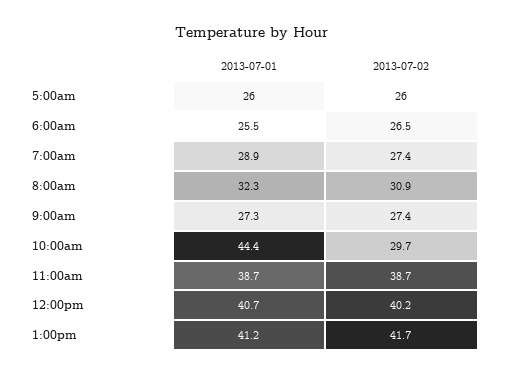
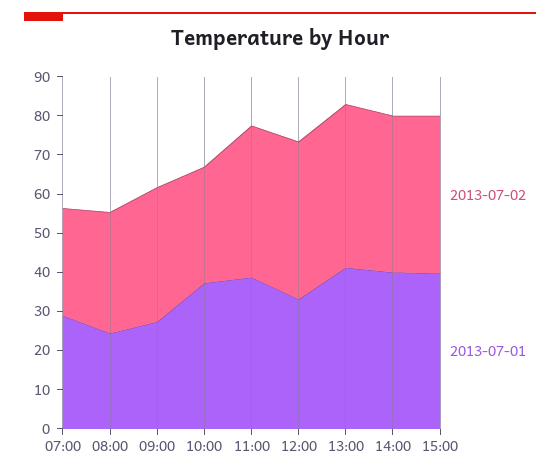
2013-07-01, 5:00am: 26 -> none
2013-07-02, 5:00am: 26 -> none
2013-07-01, 6:00am: 25.5 -> none
2013-07-02, 6:00am: 26.5 -> none
2013-07-01, 8:00am: 32.3 -> 25
2013-07-02, 9:00am: 27.4 -> 35
2013-07-01, 10:00am: 44.4 -> 37.5
2013-07-01, 12:00pm: 40.7 -> 32.5
2013-07-02, 14:00: none -> 40
2013-07-01, 14:00: none -> 40
2013-07-02, 15:00: none -> 40
2013-07-01, 15:00: none -> 40

